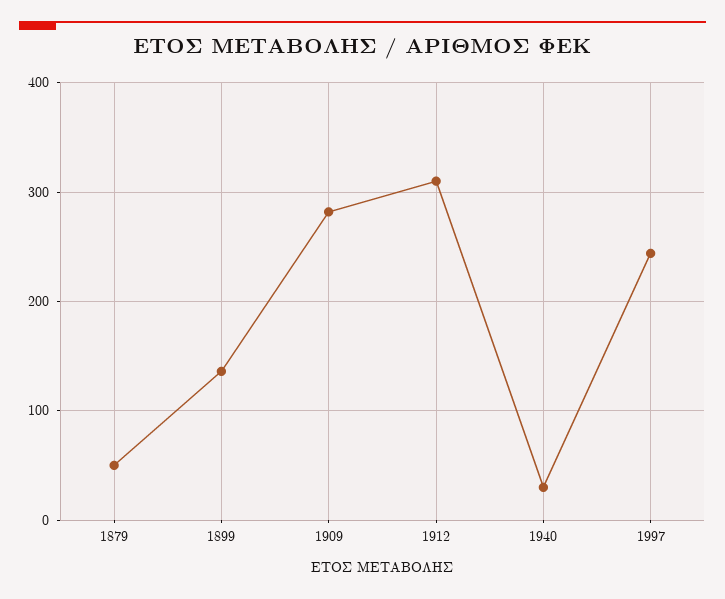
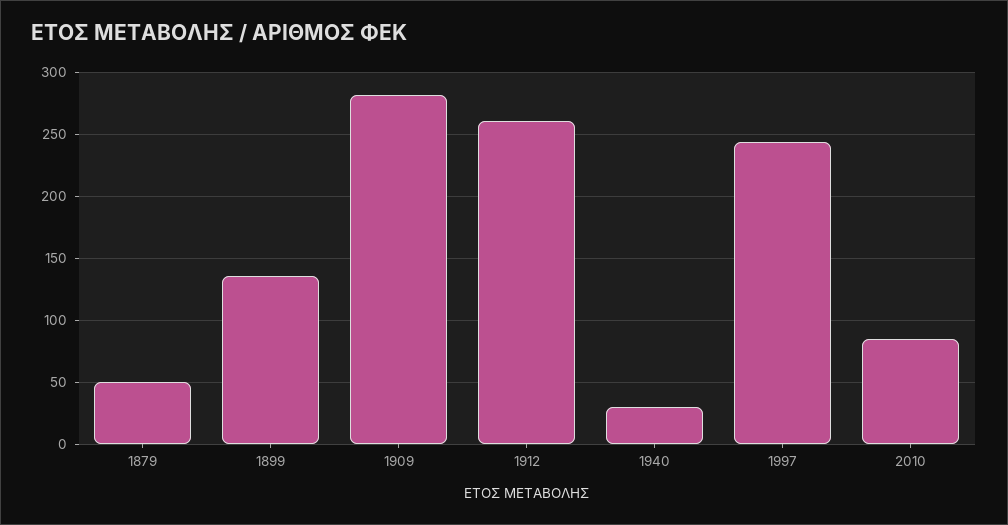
1912: 310 -> 260
2010: none -> 85

